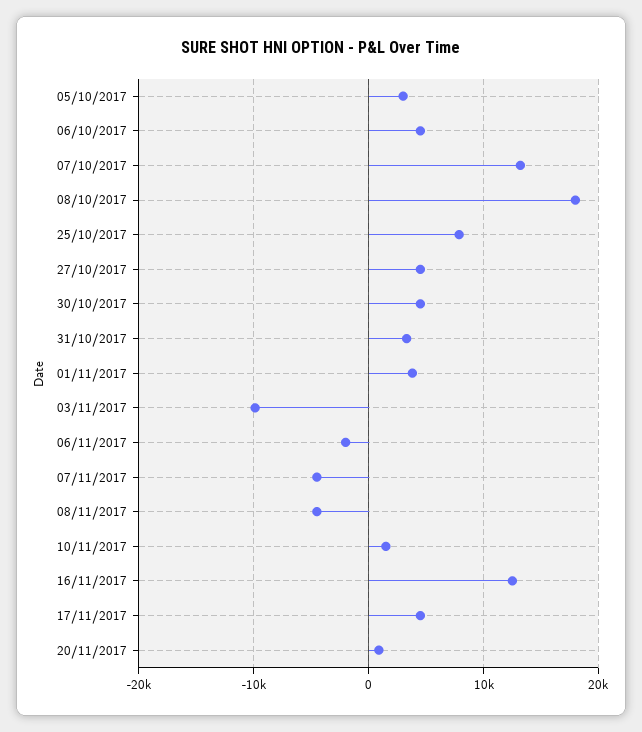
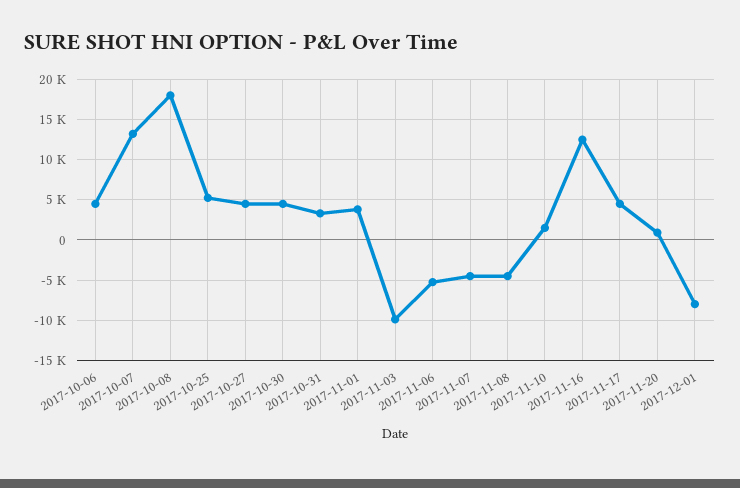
05/10/2017: 3000 -> none
25/10/2017: 8000 -> 5000
06/11/2017: -2000 -> -5000
2017-12-01: none -> -8000

